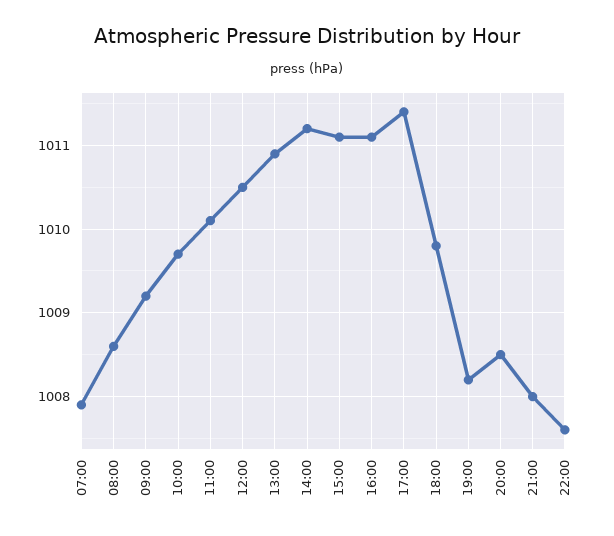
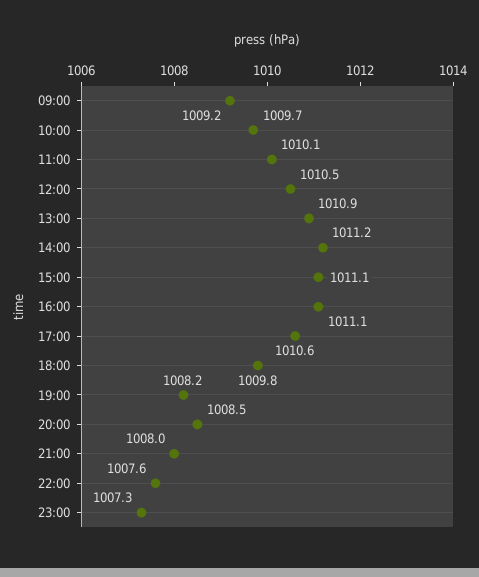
07:00: 1007.9 -> none
08:00: 1008.6 -> none
17:00: 1011.4 -> 1010.6
23:00: none -> 1007.3

